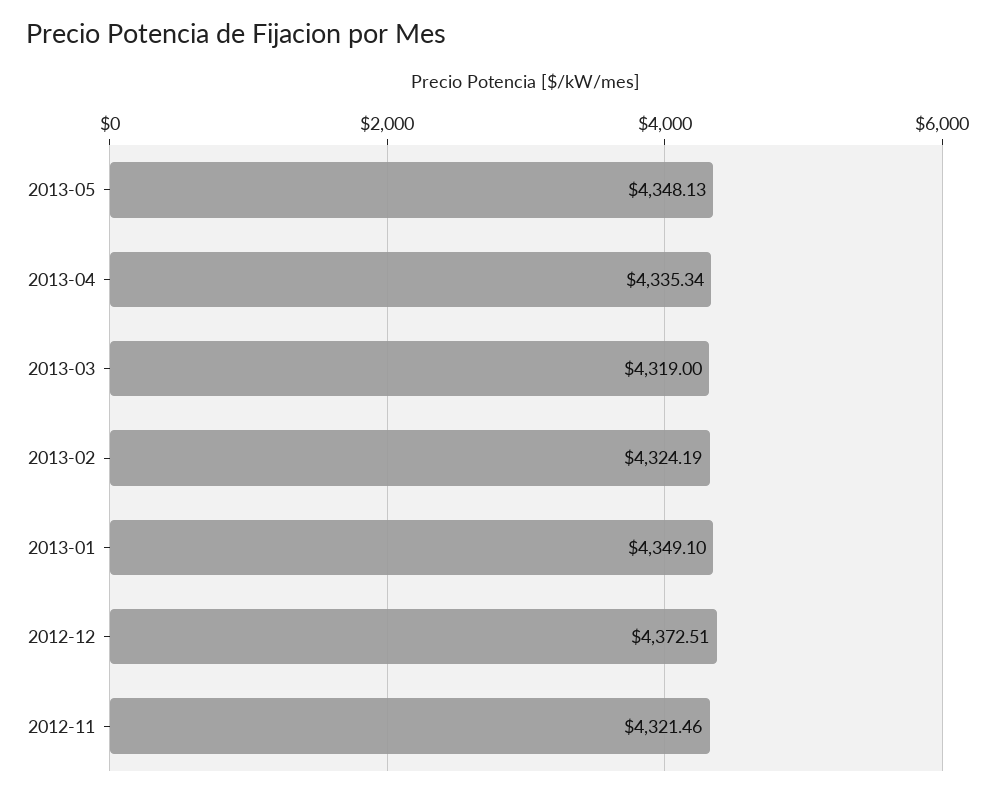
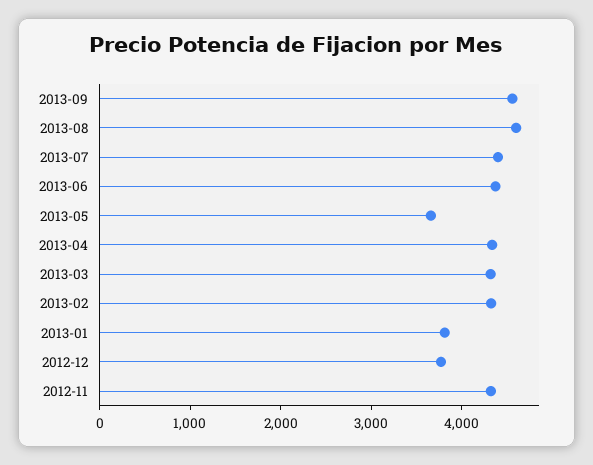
2013-05: 4348.13 -> 3600
2013-01: 4349.1 -> 3800
2012-12: 4372.51 -> 3800
2013-09: none -> 4600
2013-08: none -> 4600
2013-07: none -> 4400
2013-06: none -> 4400

